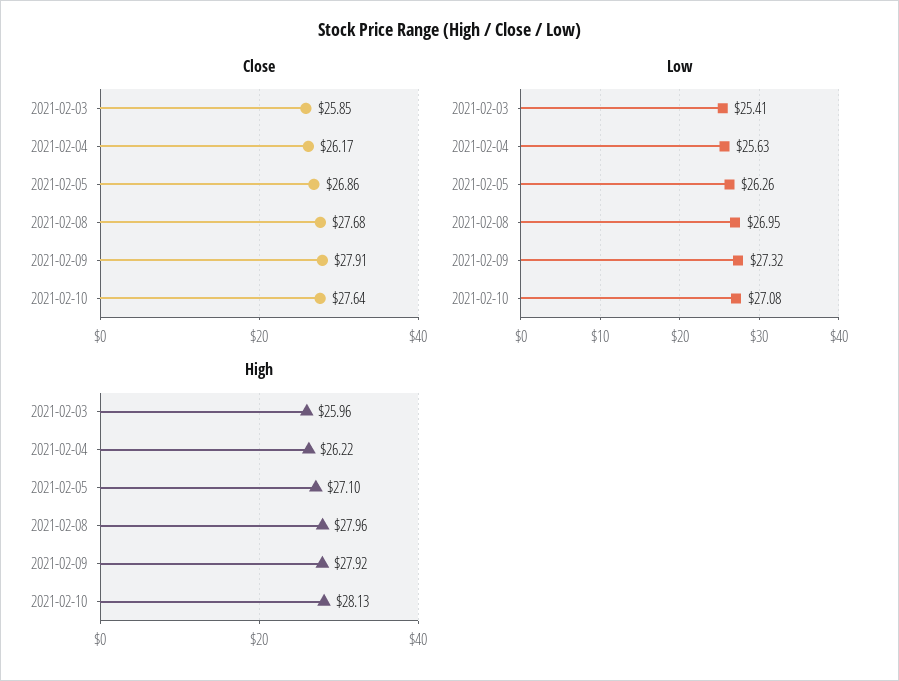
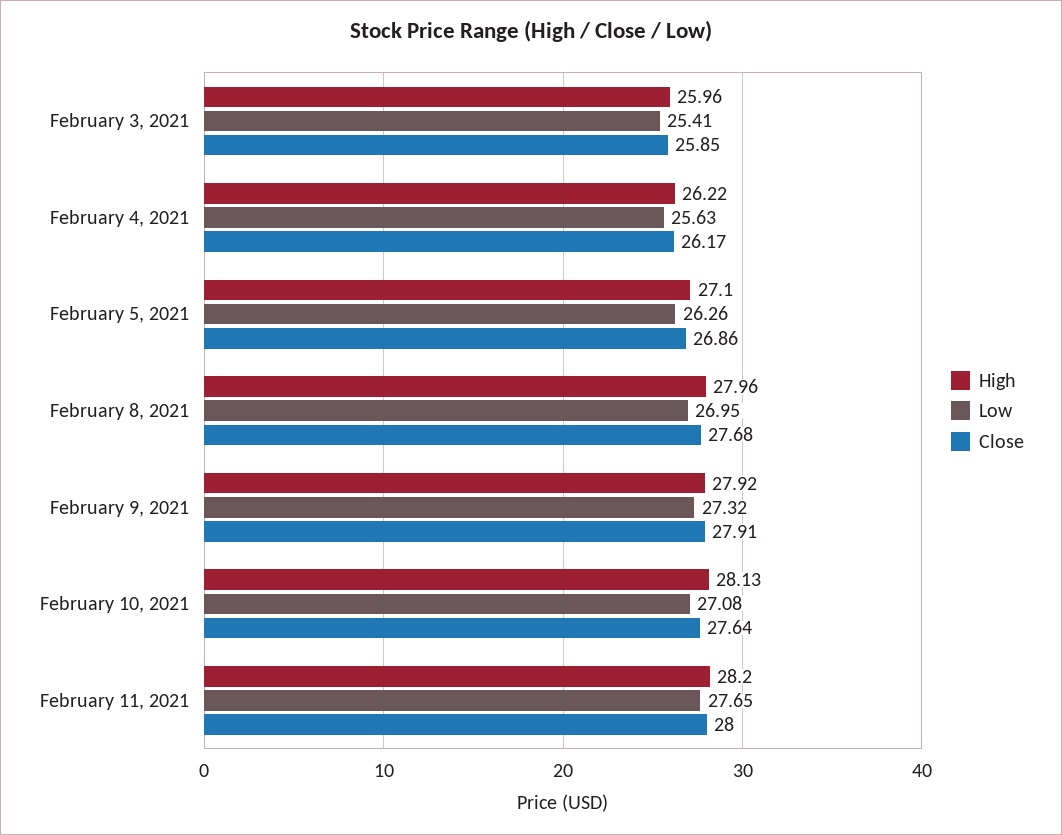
High, February 11, 2021: none -> 28.2
Low, February 11, 2021: none -> 27.65
Close, February 11, 2021: none -> 28

